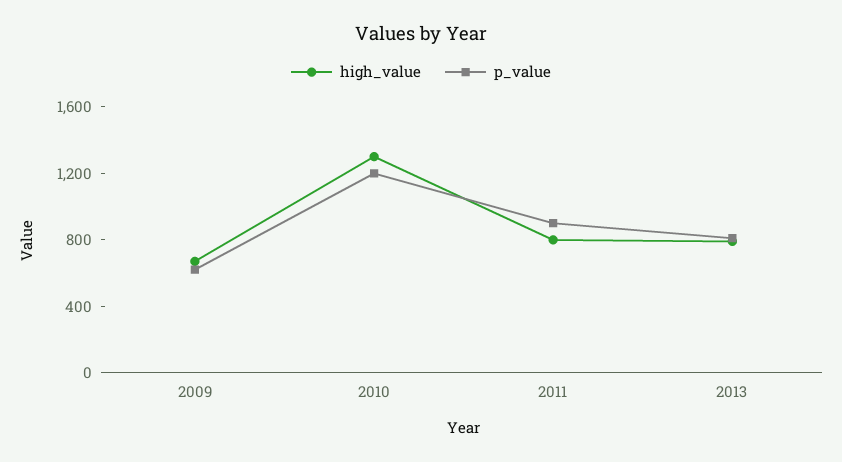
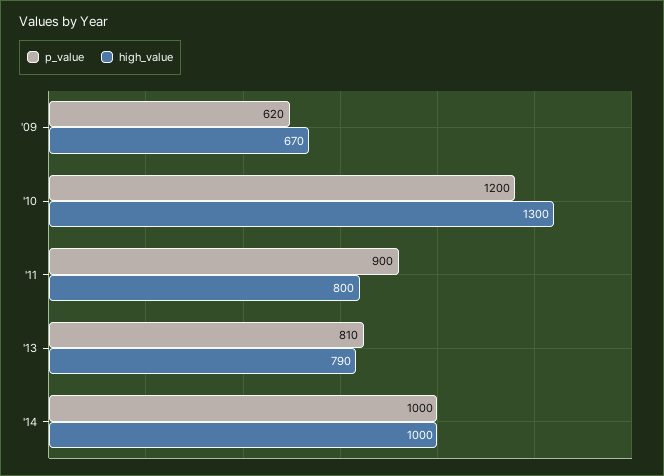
p_value, '14: none -> 1000
high_value, '14: none -> 1000

